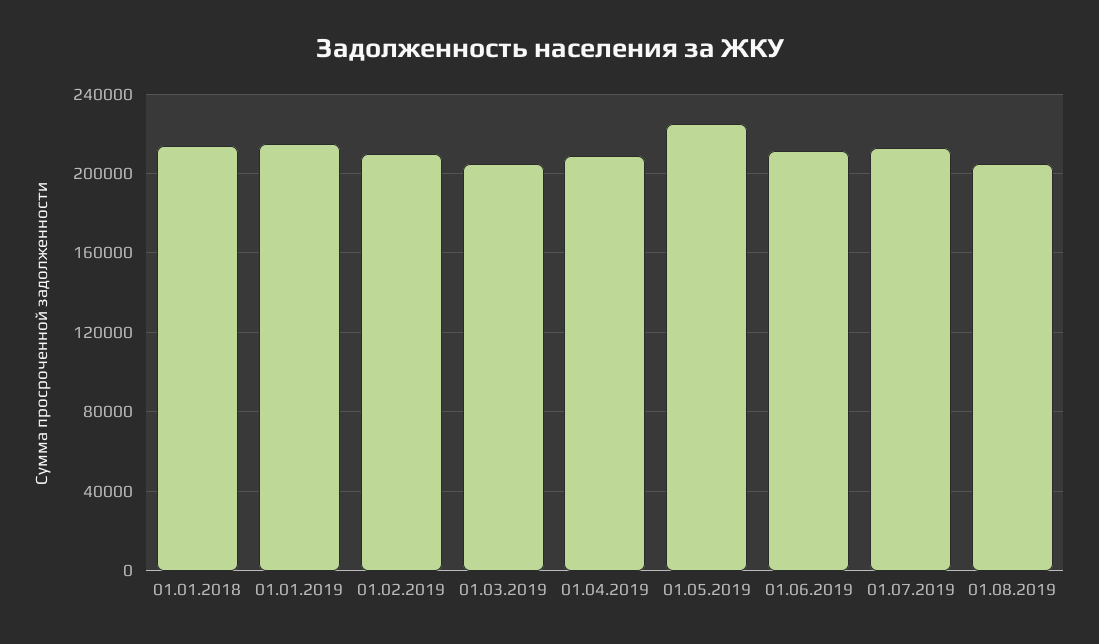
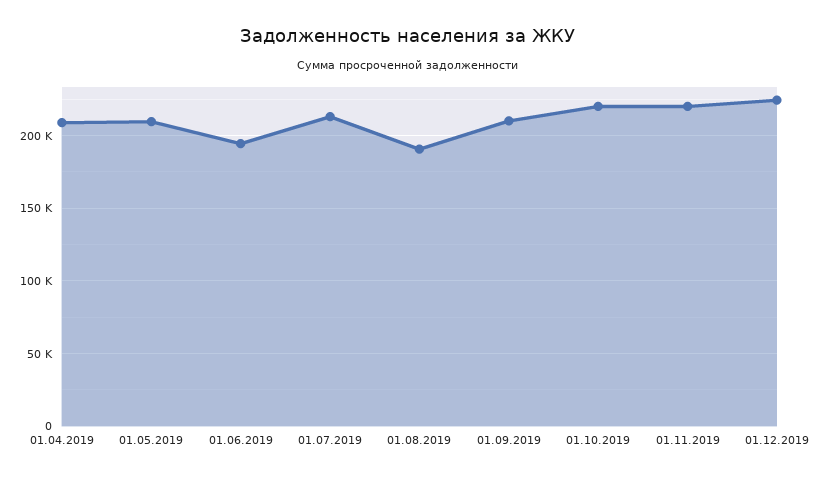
01.01.2018: 215000 -> none
01.01.2019: 215000 -> none
01.02.2019: 210000 -> none
01.03.2019: 205000 -> none
01.05.2019: 225000 -> 210000
01.06.2019: 210000 -> 195000
01.08.2019: 205000 -> 190000
01.09.2019: none -> 210000
01.10.2019: none -> 220000
01.11.2019: none -> 220000
01.12.2019: none -> 225000

